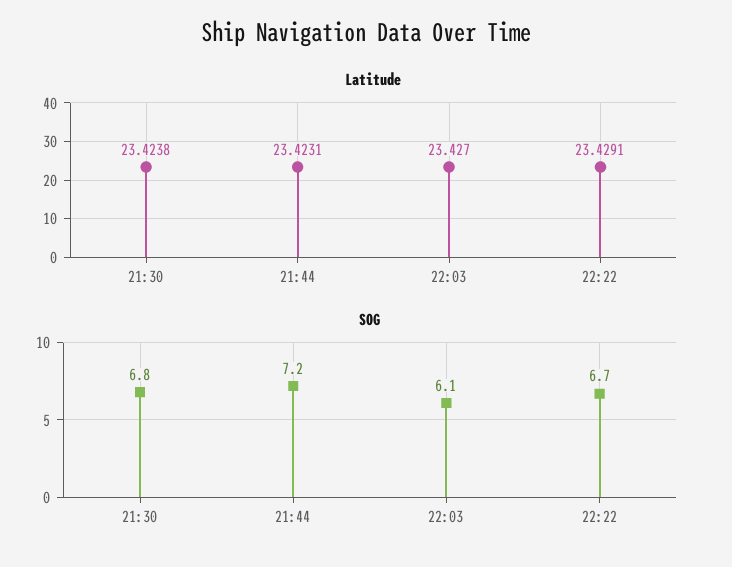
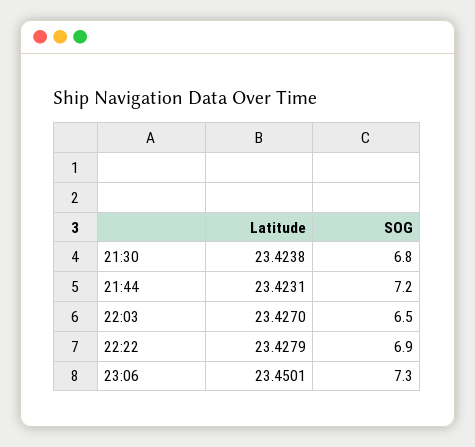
Latitude, 22:22: 23.4291 -> 23.4279
SOG, 22:03: 6.1 -> 6.5
SOG, 22:22: 6.7 -> 6.9
Latitude, 23:06: none -> 23.4501
SOG, 23:06: none -> 7.3

